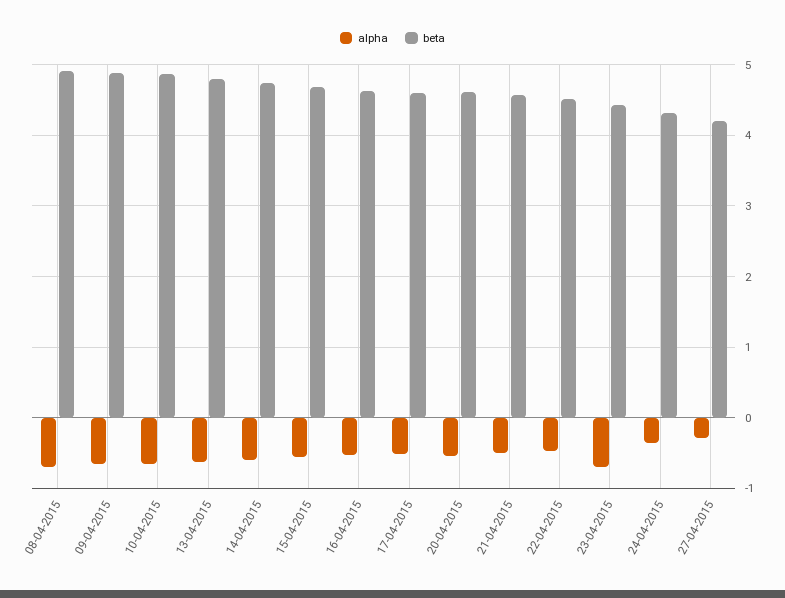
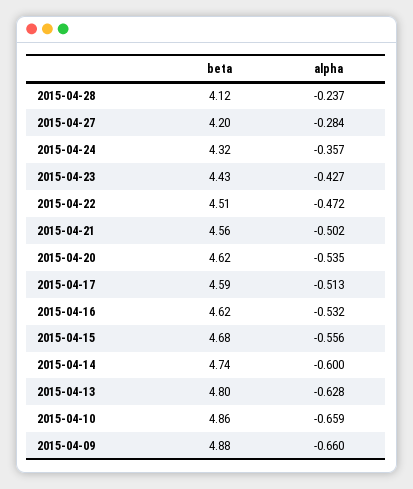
alpha, 08-04-2015: -0.7 -> none
beta, 08-04-2015: 4.9 -> none
alpha, 23-04-2015: -0.7 -> -0.427
beta, 2015-04-28: none -> 4.12
alpha, 2015-04-28: none -> -0.237

